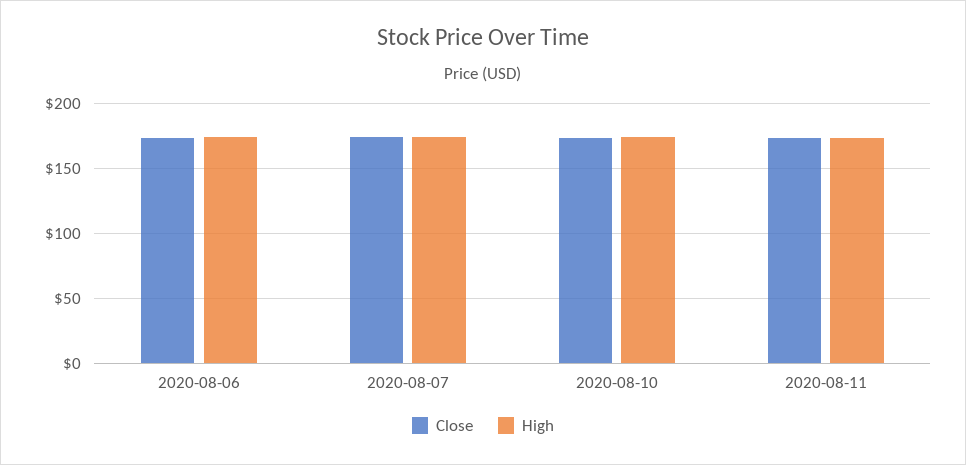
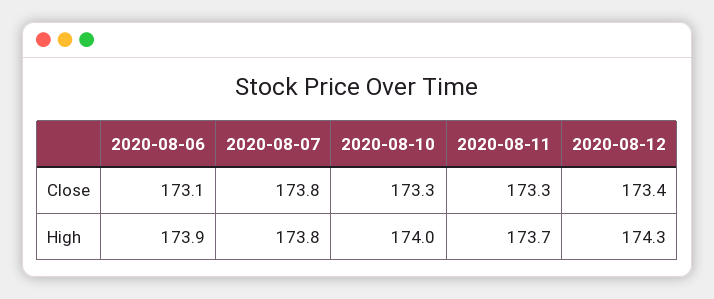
Close, 2020-08-12: none -> 173.4
High, 2020-08-12: none -> 174.3

